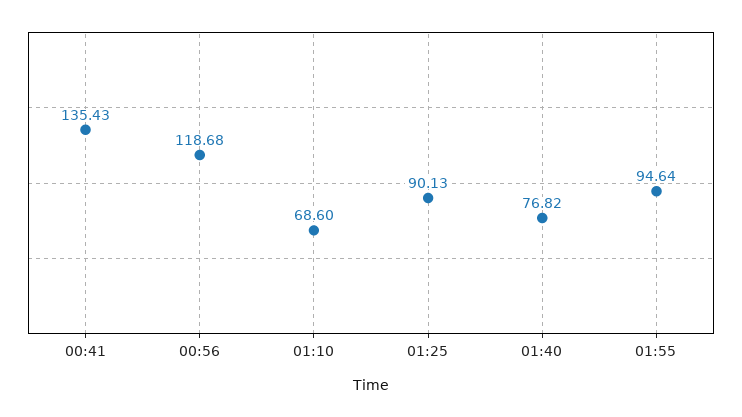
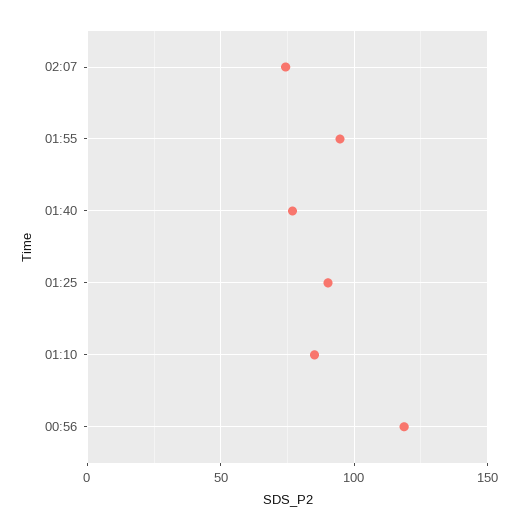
00:41: 135.43 -> none
01:10: 68.6 -> 85
02:07: none -> 75

